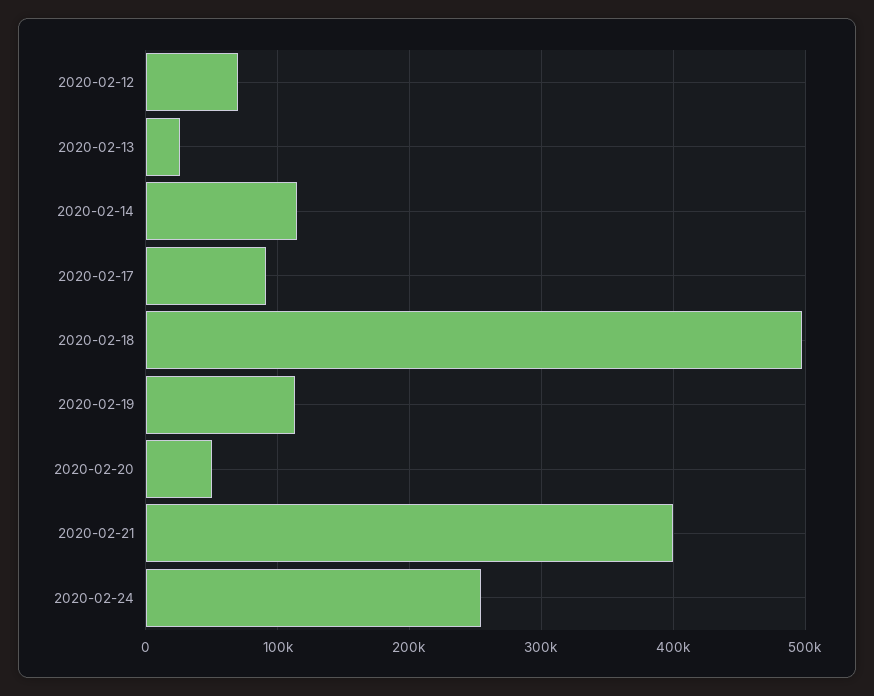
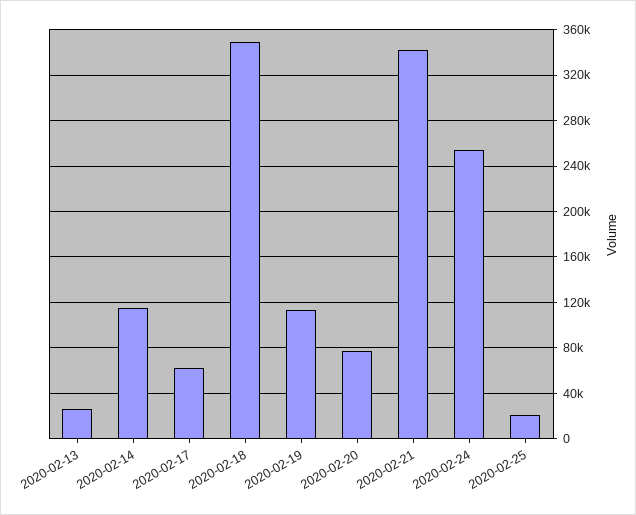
2020-02-12: 70000 -> none
2020-02-17: 90000 -> 60000
2020-02-18: 500000 -> 350000
2020-02-20: 50000 -> 80000
2020-02-21: 400000 -> 340000
2020-02-25: none -> 20000

